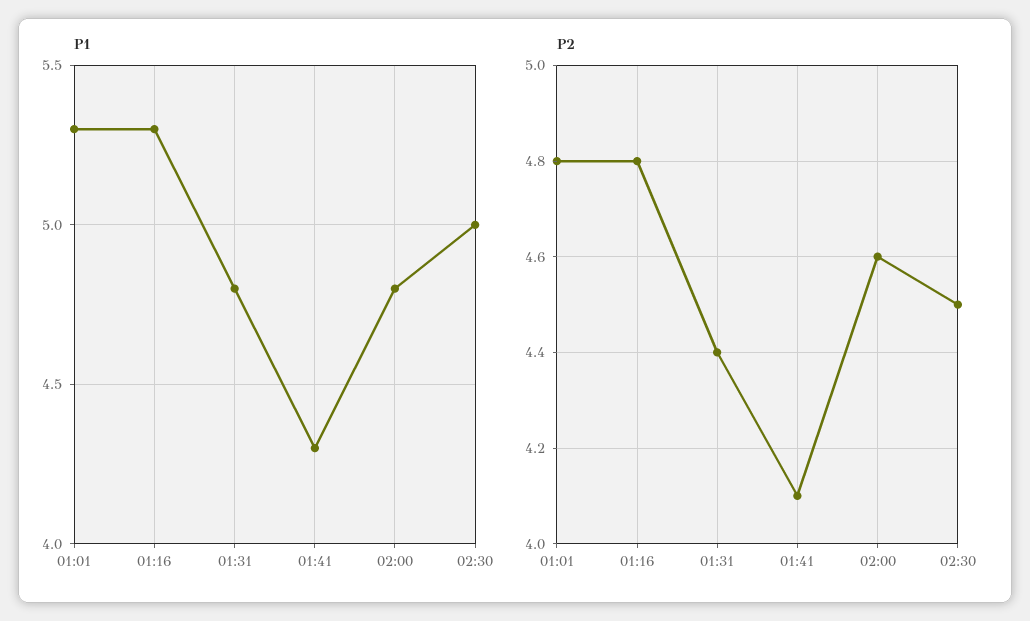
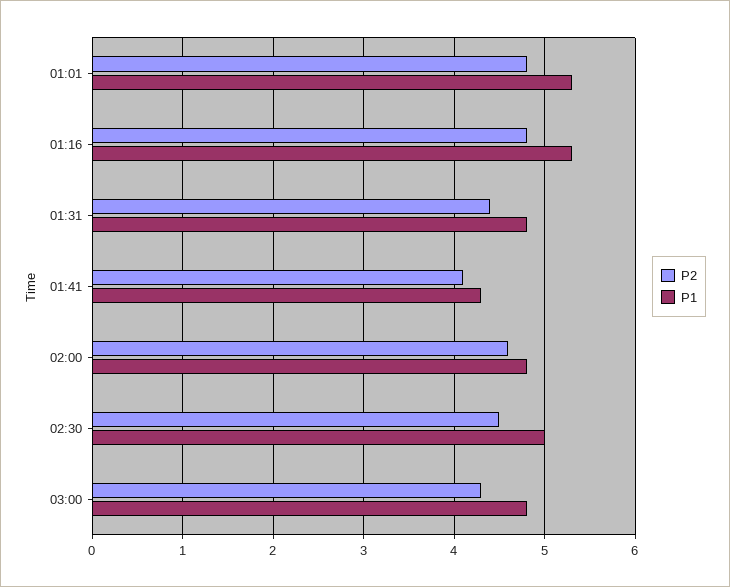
P2, 03:00: none -> 4.3
P1, 03:00: none -> 4.8

